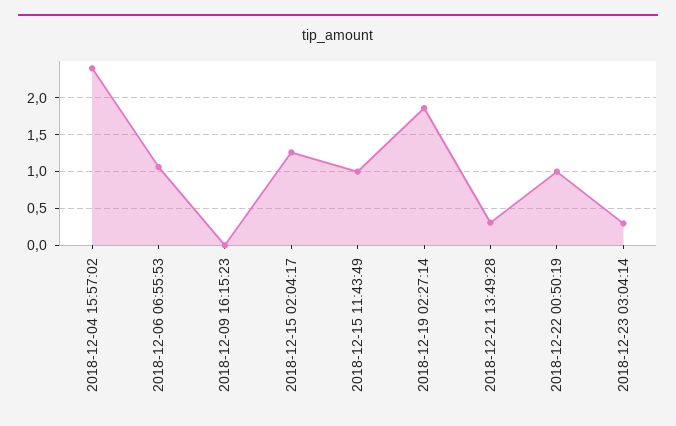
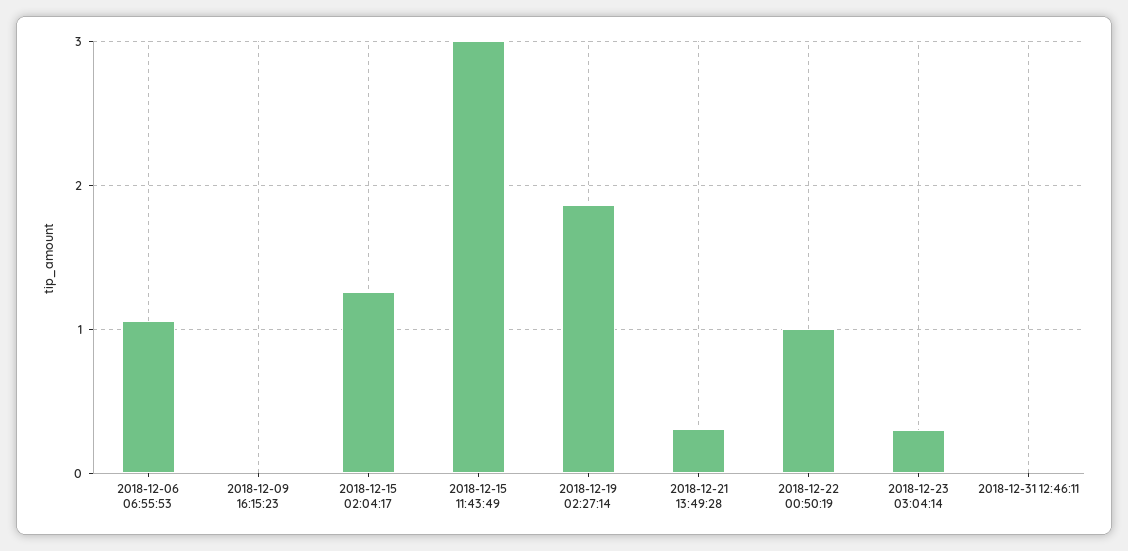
2018-12-04 15:57:02: 2.4 -> none
2018-12-15 11:43:49: 1 -> 3
2018-12-31 12:46:11: none -> 0

